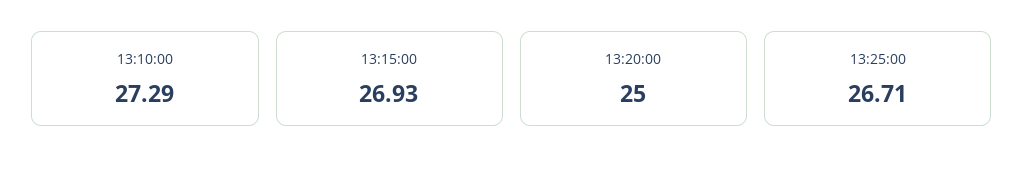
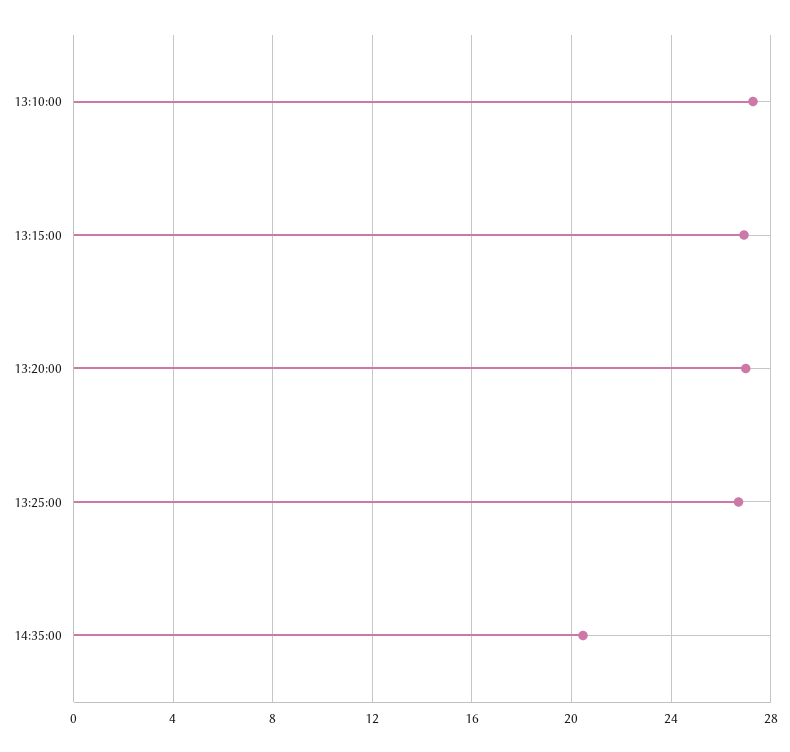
13:20:00: 25 -> 27
14:35:00: none -> 20.5

